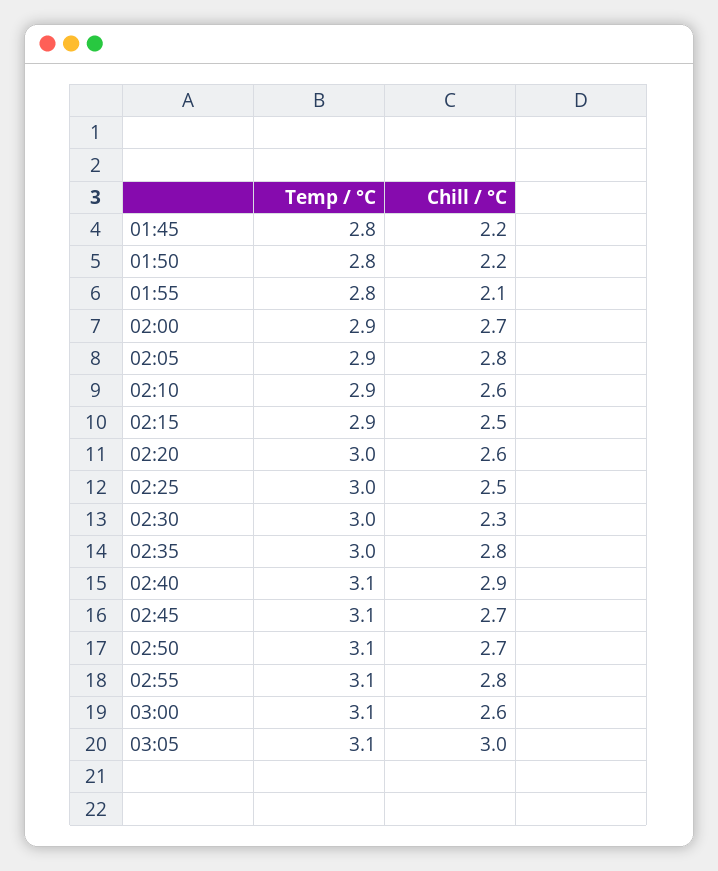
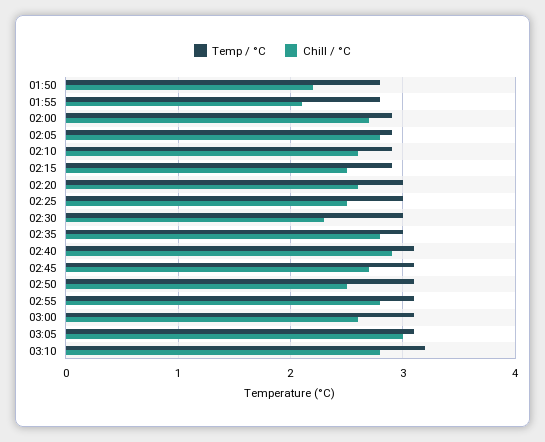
Temp / °C, 01:45: 2.8 -> none
Chill / °C, 01:45: 2.2 -> none
Chill / °C, 02:50: 2.7 -> 2.5
Temp / °C, 03:10: none -> 3.2
Chill / °C, 03:10: none -> 2.8

